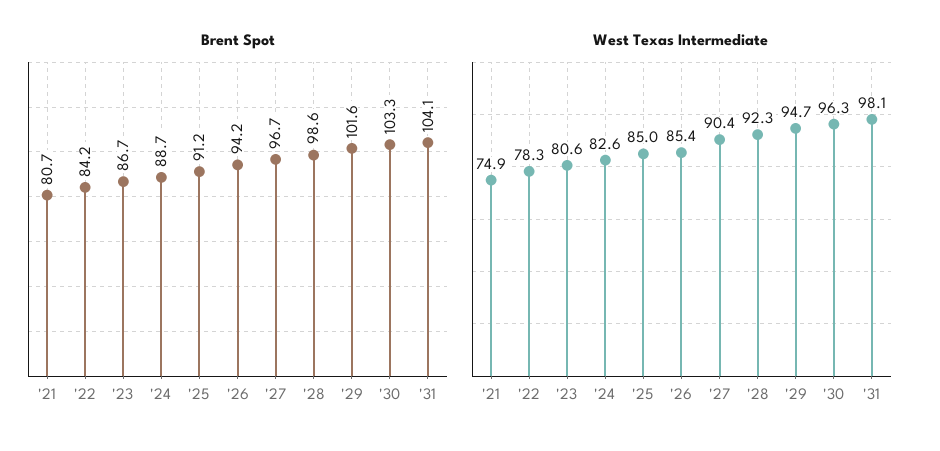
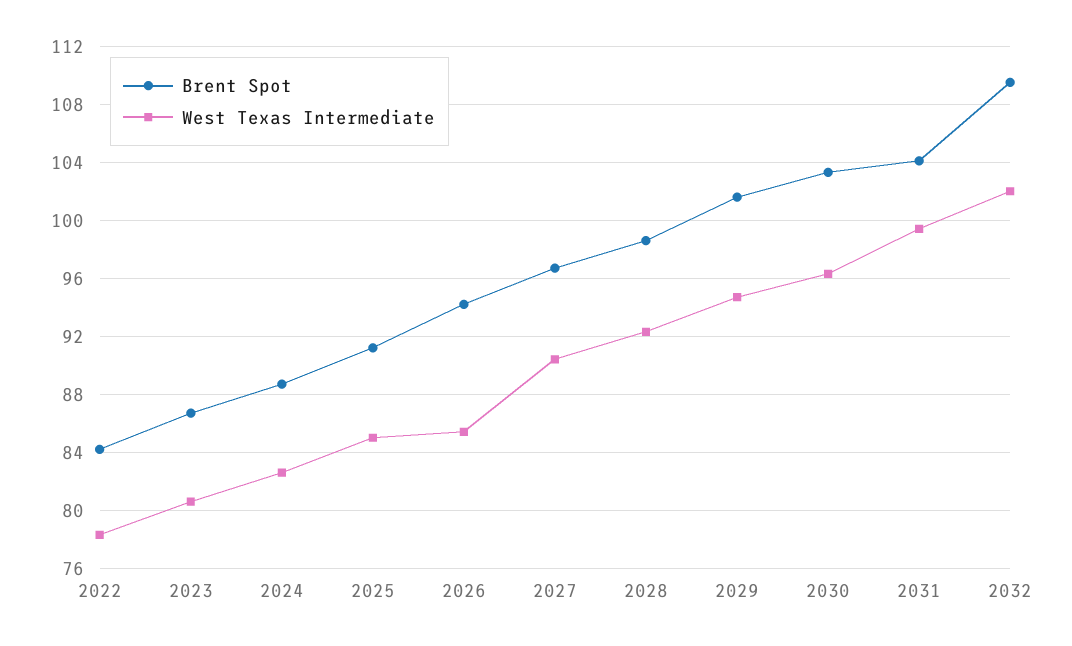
Brent Spot, '21: 80.7 -> none
West Texas Intermediate, '21: 74.9 -> none
West Texas Intermediate, '31: 98.1 -> 99.5
Brent Spot, 2032: none -> 109.5
West Texas Intermediate, 2032: none -> 102

